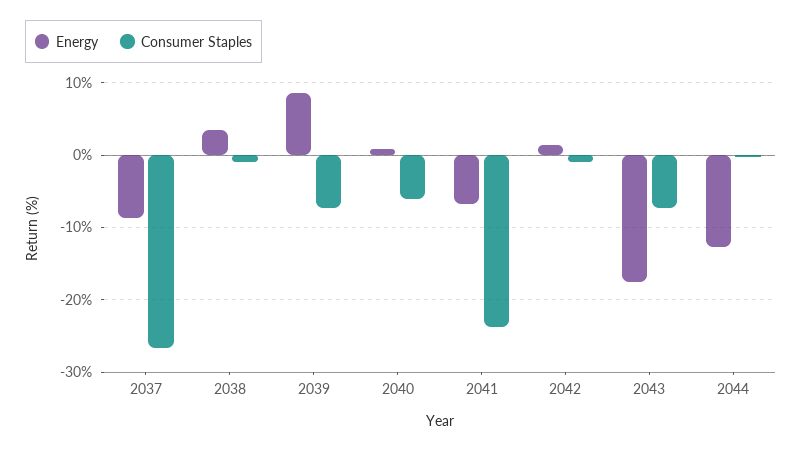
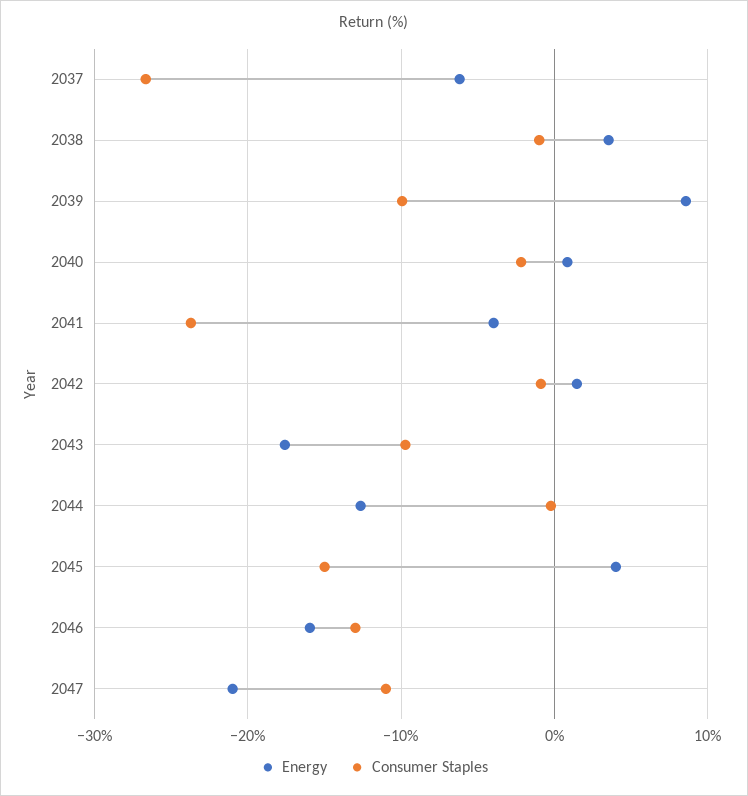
Energy, 2037: -9 -> -6
Consumer Staples, 2039: -7 -> -10
Consumer Staples, 2040: -6 -> -2
Energy, 2041: -7 -> -4
Consumer Staples, 2043: -7 -> -10
Energy, 2045: none -> 4
Consumer Staples, 2045: none -> -15
Energy, 2046: none -> -16
Consumer Staples, 2046: none -> -13
Energy, 2047: none -> -21
Consumer Staples, 2047: none -> -11

